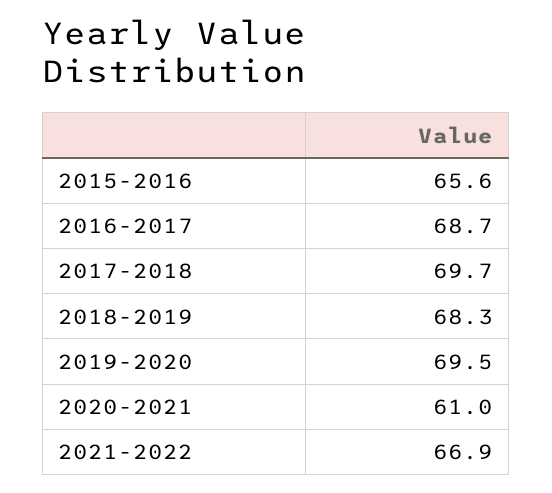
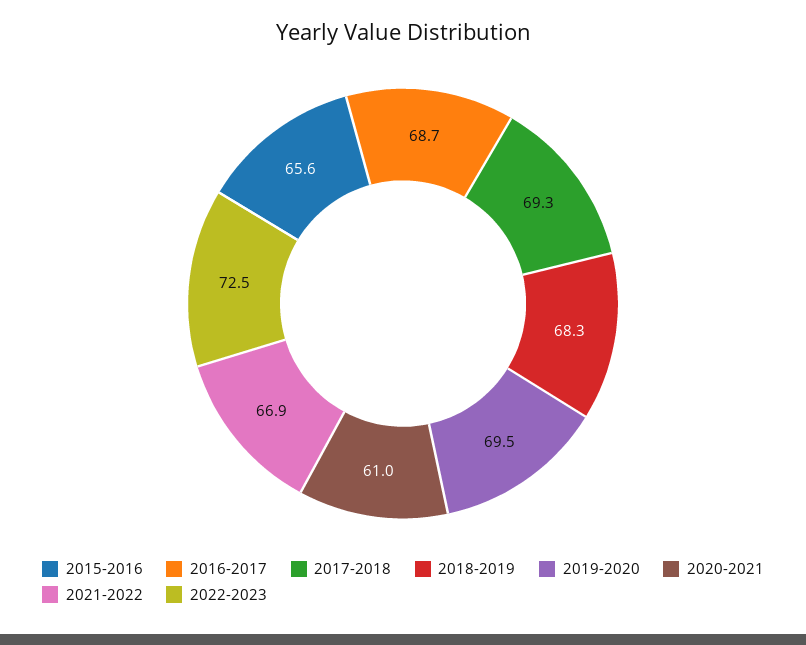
2017-2018: 69.7 -> 69.3
2022-2023: none -> 72.5

